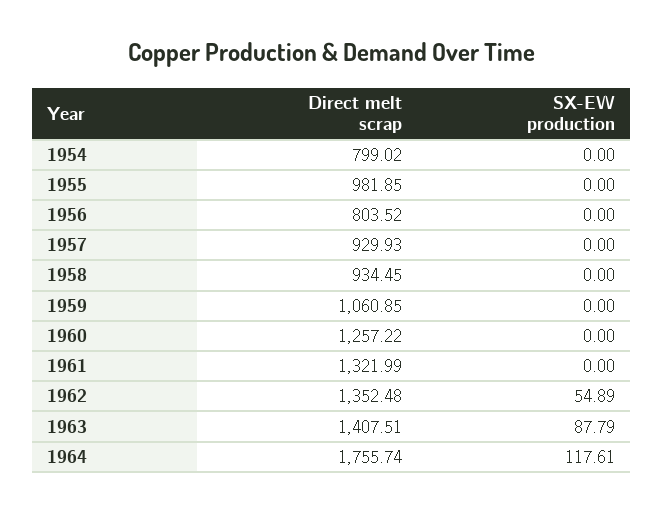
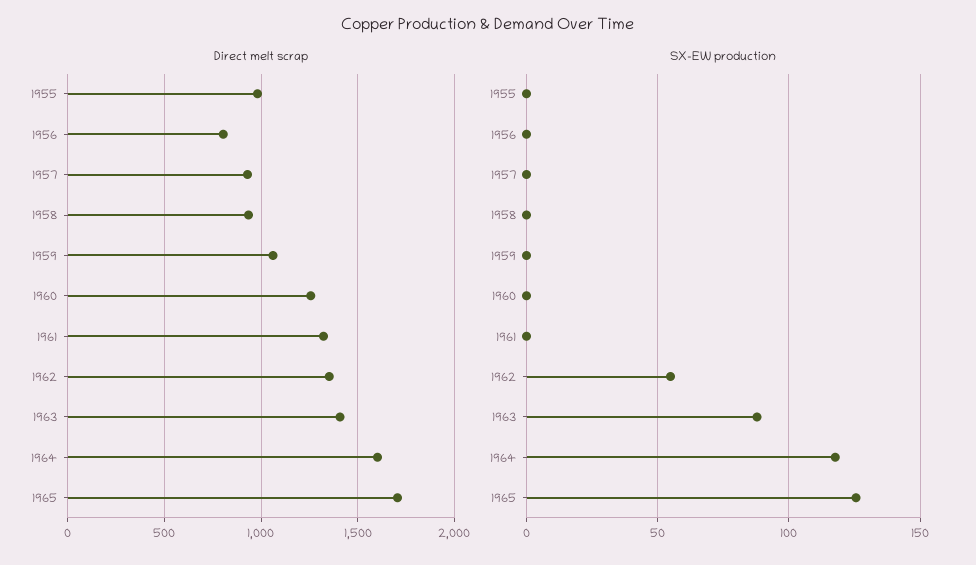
Direct melt scrap, 1954: 799.02 -> none
SX-EW production, 1954: 0 -> none
Direct melt scrap, 1964: 1755.74 -> 1600
Direct melt scrap, 1965: none -> 1700
SX-EW production, 1965: none -> 125

